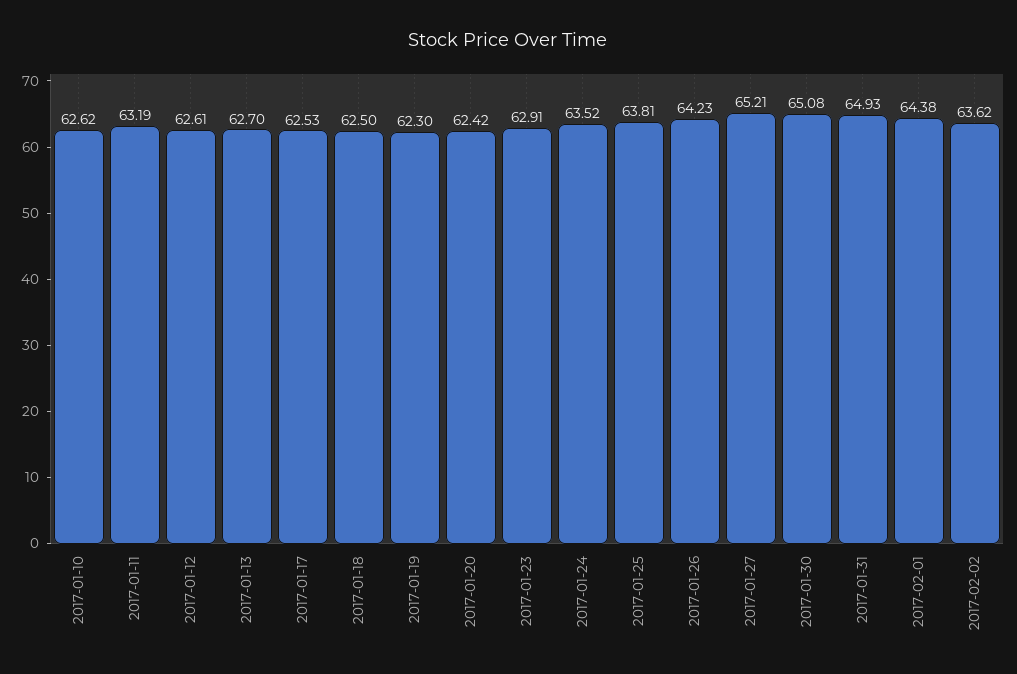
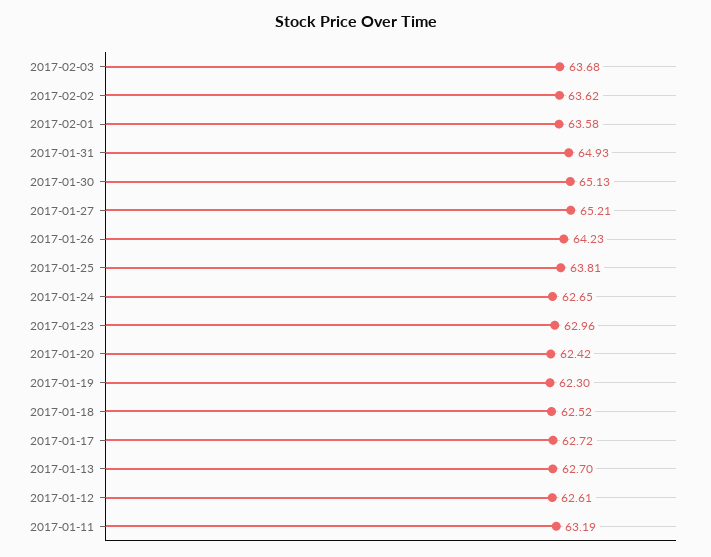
2017-01-10: 62.62 -> none
2017-01-17: 62.53 -> 62.72
2017-01-18: 62.5 -> 62.52
2017-01-23: 62.91 -> 62.96
2017-01-24: 63.52 -> 62.65
2017-01-30: 65.08 -> 65.13
2017-02-01: 64.38 -> 63.58
2017-02-03: none -> 63.68

